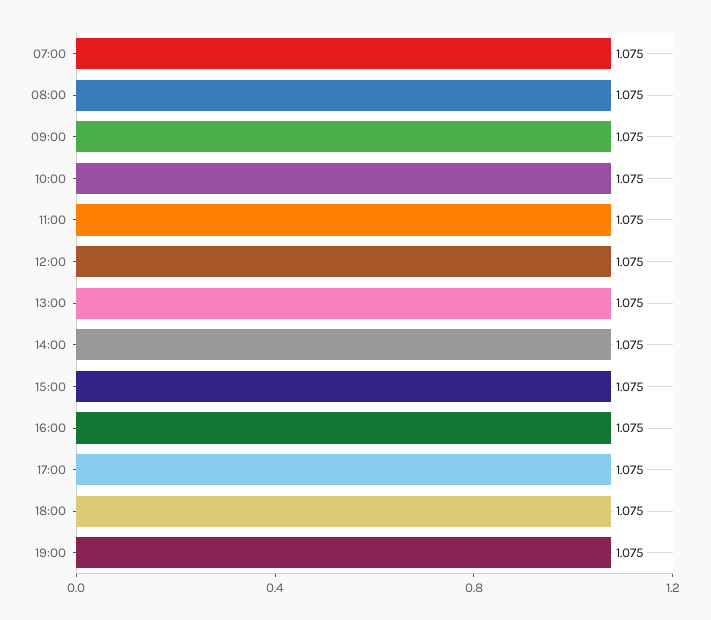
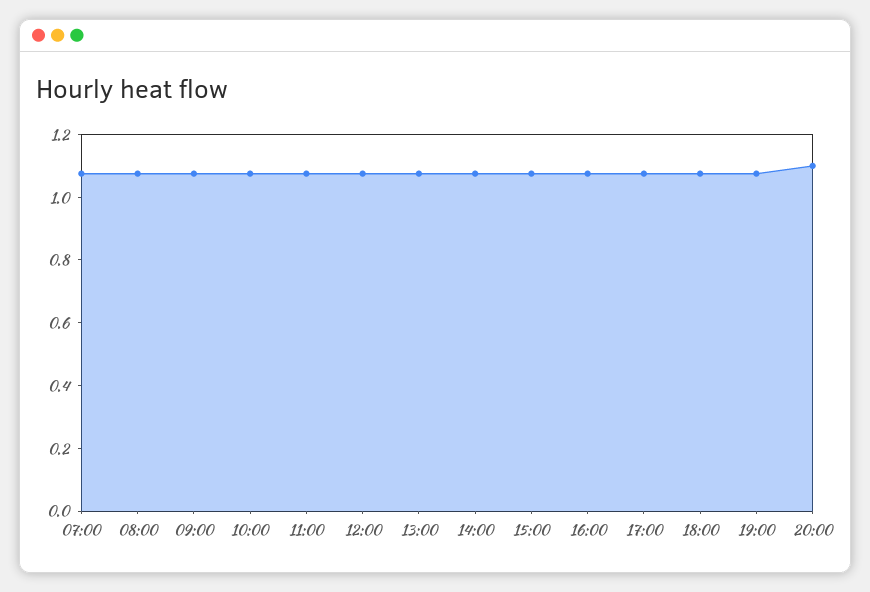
20:00: none -> 1.1

